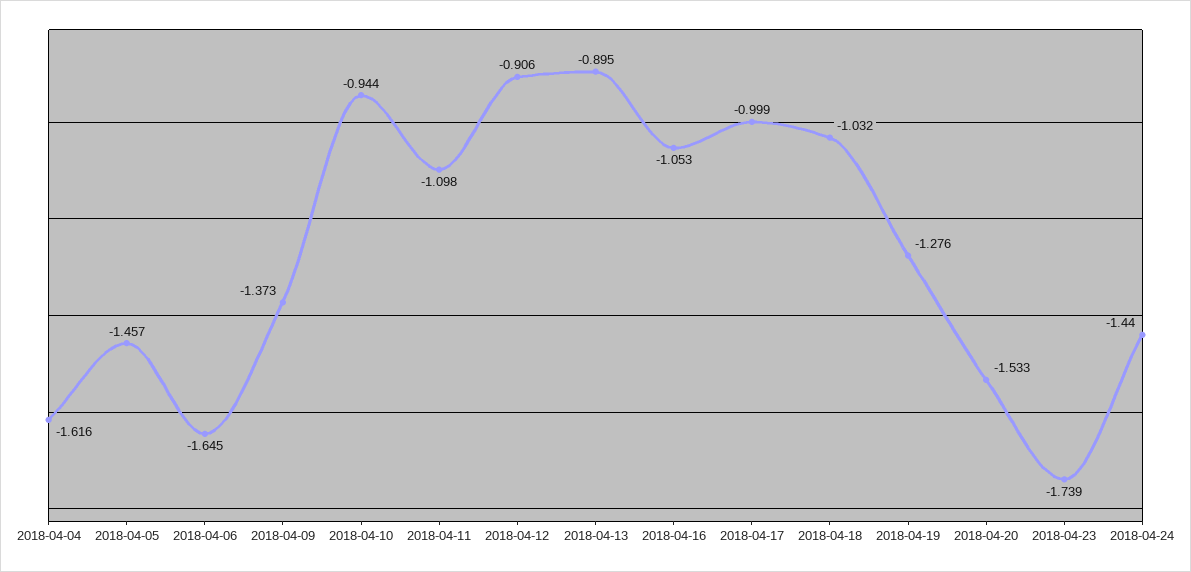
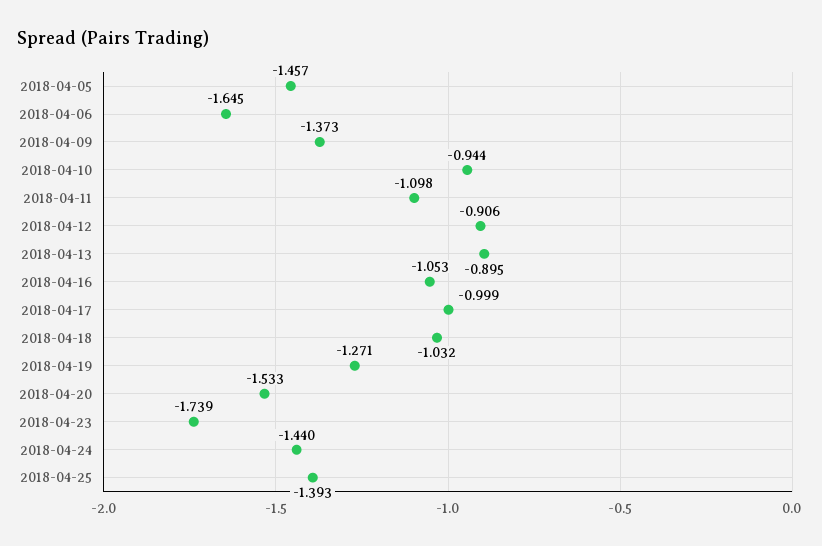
2018-04-04: -1.616 -> none
2018-04-19: -1.276 -> -1.271
2018-04-25: none -> -1.393

